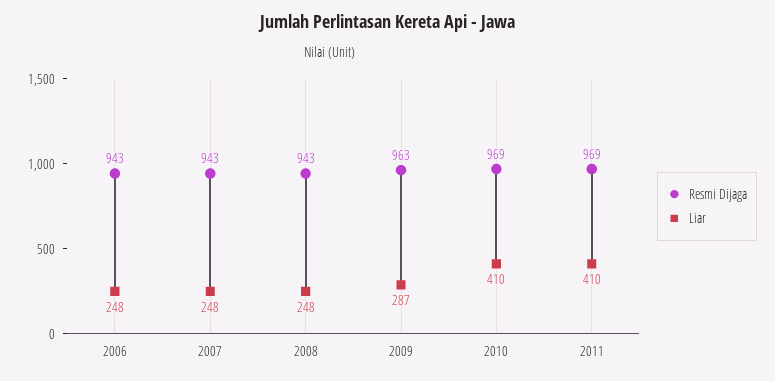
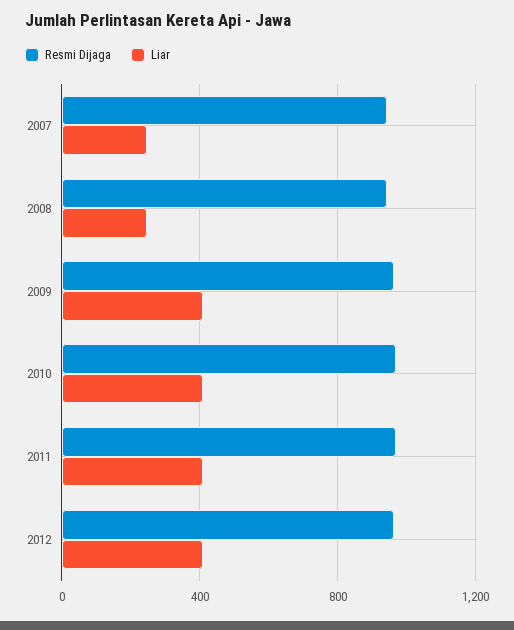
Resmi Dijaga, 2006: 943 -> none
Liar, 2006: 248 -> none
Liar, 2009: 287 -> 400
Resmi Dijaga, 2012: none -> 950
Liar, 2012: none -> 400

